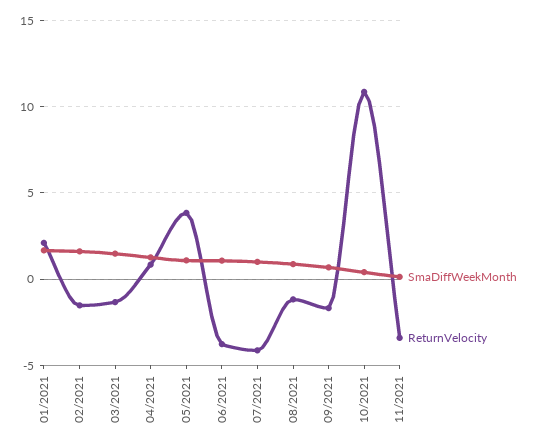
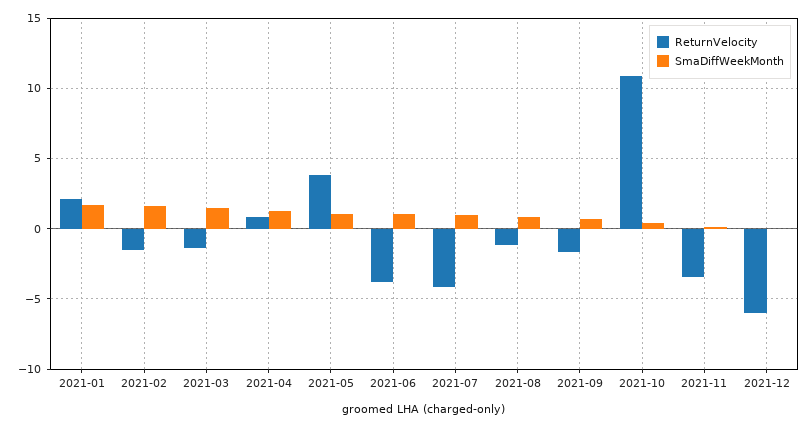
ReturnVelocity, 2021-12: none -> -6
SmaDiffWeekMonth, 2021-12: none -> 0

